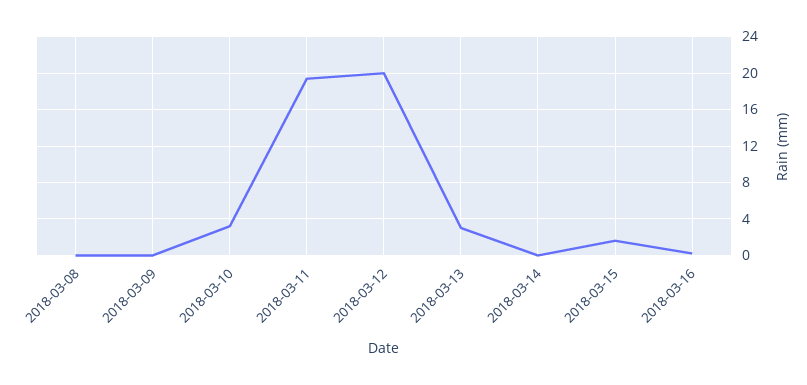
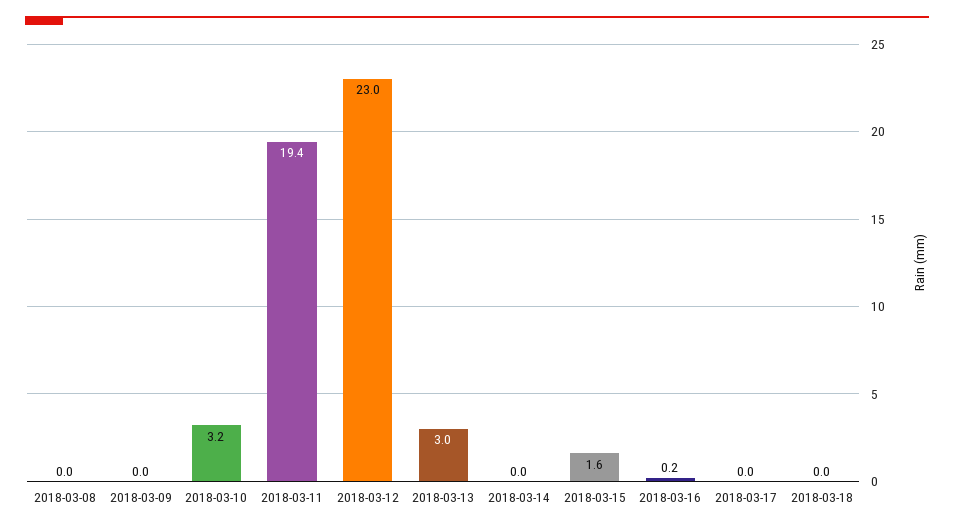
2018-03-12: 20 -> 23
2018-03-17: none -> 0
2018-03-18: none -> 0

